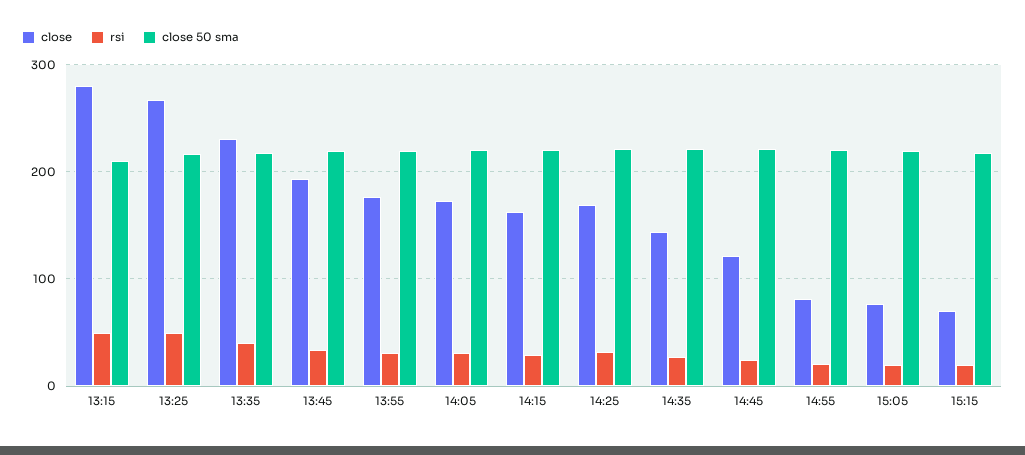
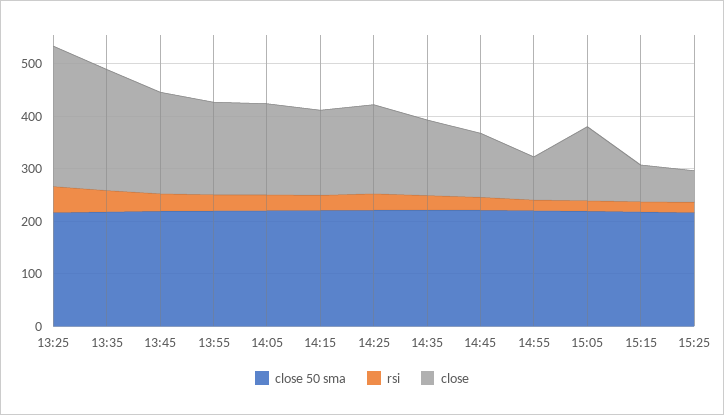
close, 13:15: 280 -> none
rsi, 13:15: 50 -> none
close 50 sma, 13:15: 210 -> none
close, 15:05: 80 -> 140
close 50 sma, 15:25: none -> 220
rsi, 15:25: none -> 20
close, 15:25: none -> 60

